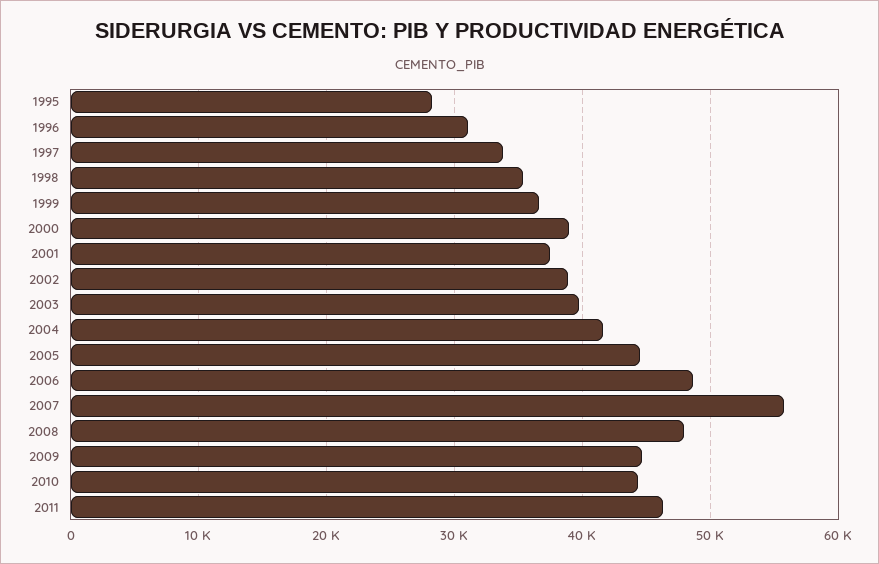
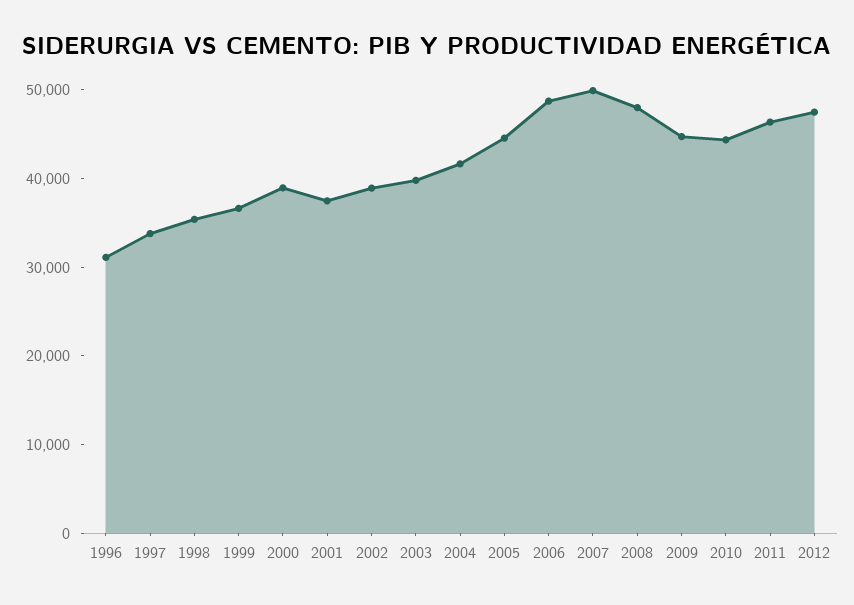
1995: 28000 -> none
2007: 56000 -> 50000
2012: none -> 48000

